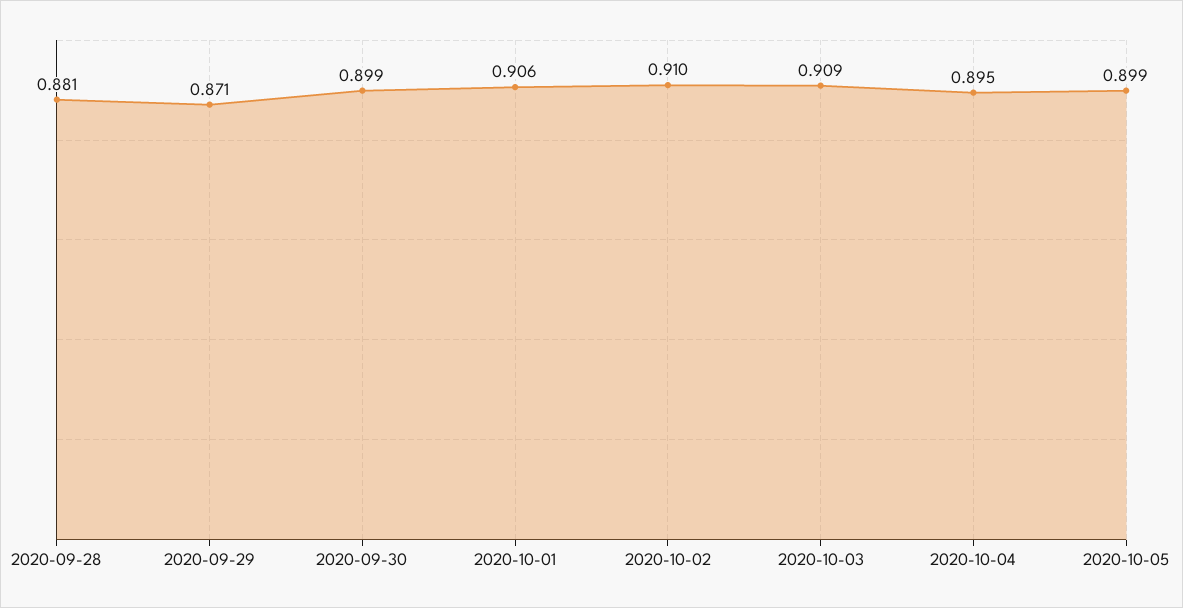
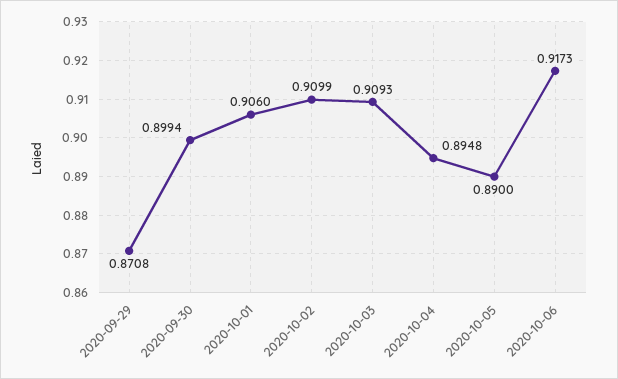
2020-09-28: 0.881 -> none
2020-10-05: 0.899 -> 0.89
2020-10-06: none -> 0.9173

